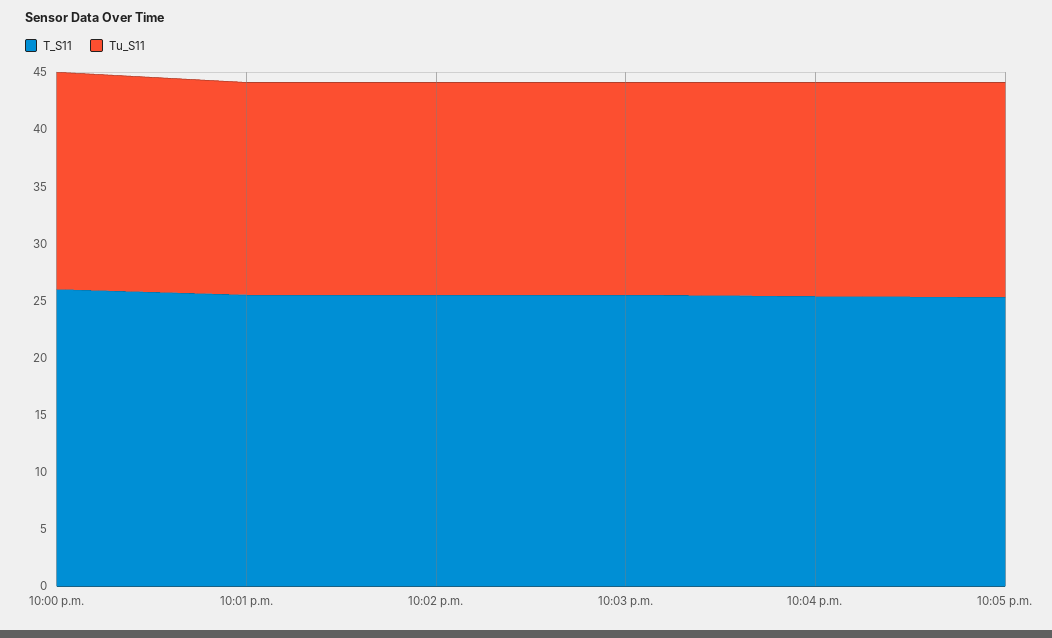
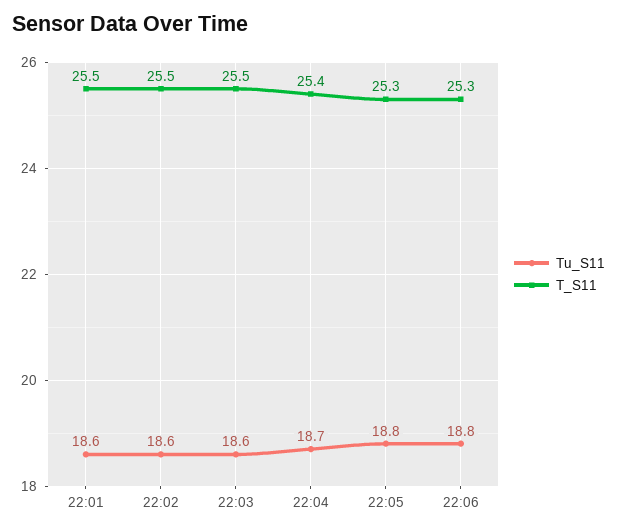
T_S11, 10:00 p.m.: 26 -> none
Tu_S11, 10:00 p.m.: 19 -> none
Tu_S11, 22:06: none -> 18.8
T_S11, 22:06: none -> 25.3

